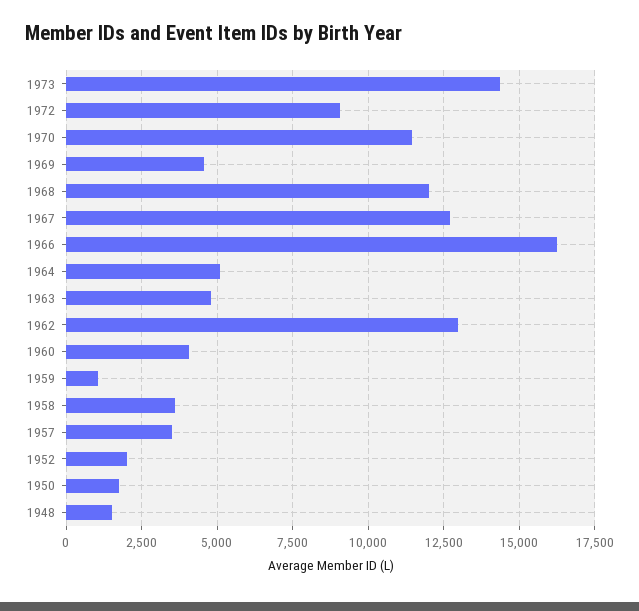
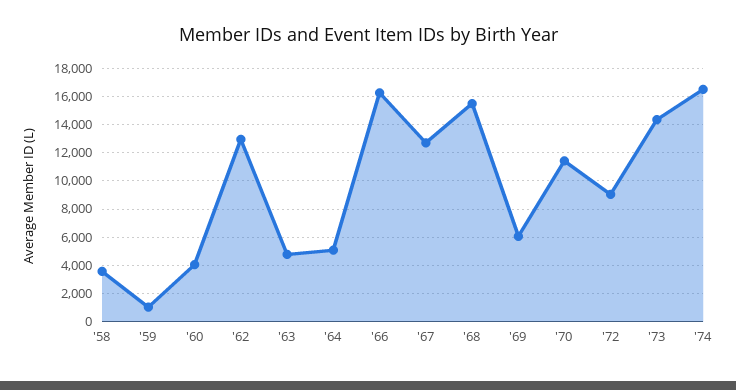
1969: 4500 -> 6000
1968: 12000 -> 15500
1957: 3500 -> none
1952: 2000 -> none
1950: 1750 -> none
1948: 1500 -> none
'74: none -> 16500

